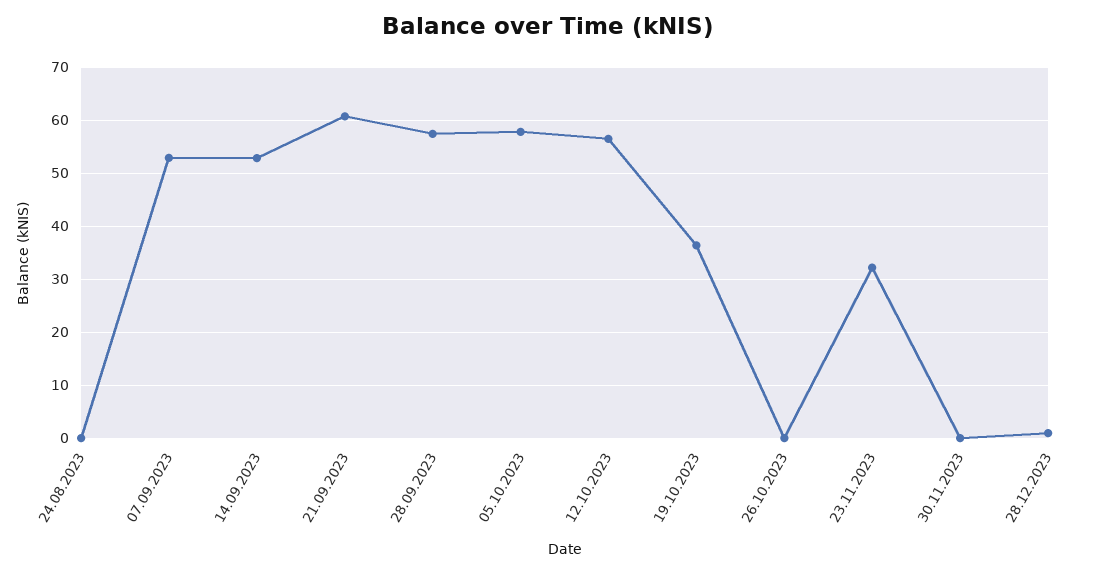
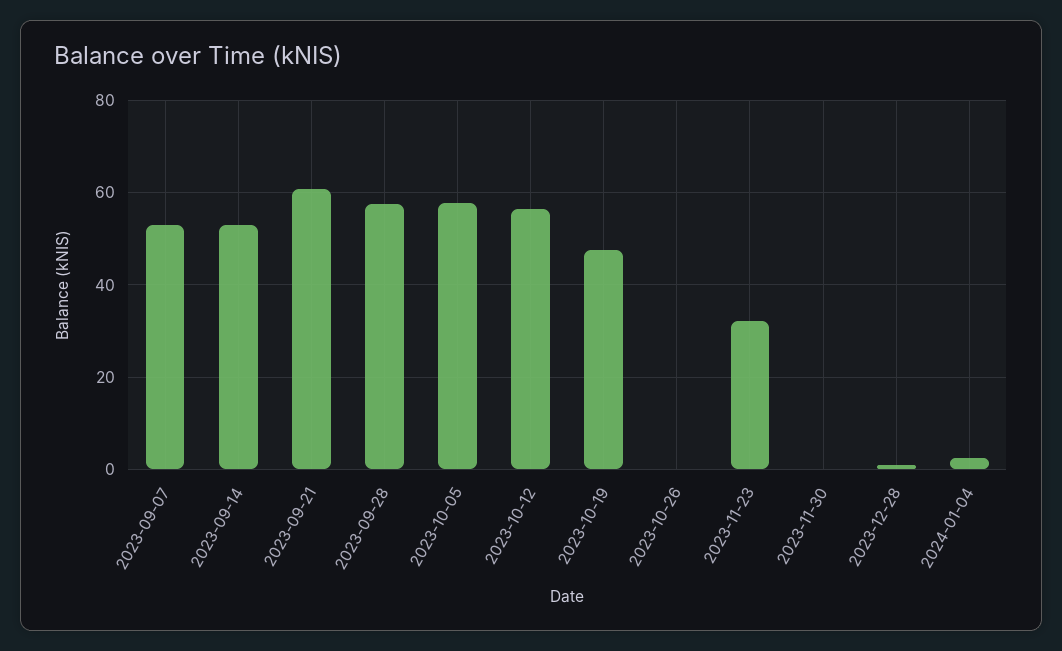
24.08.2023: 0 -> none
19.10.2023: 36 -> 48
2024-01-04: none -> 2

